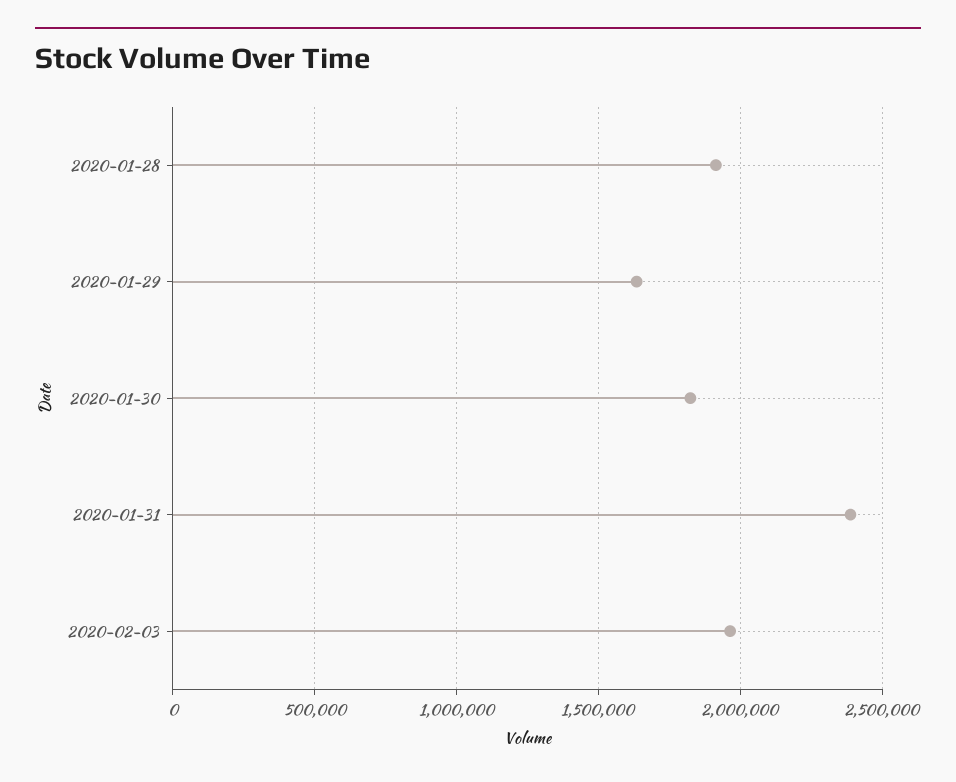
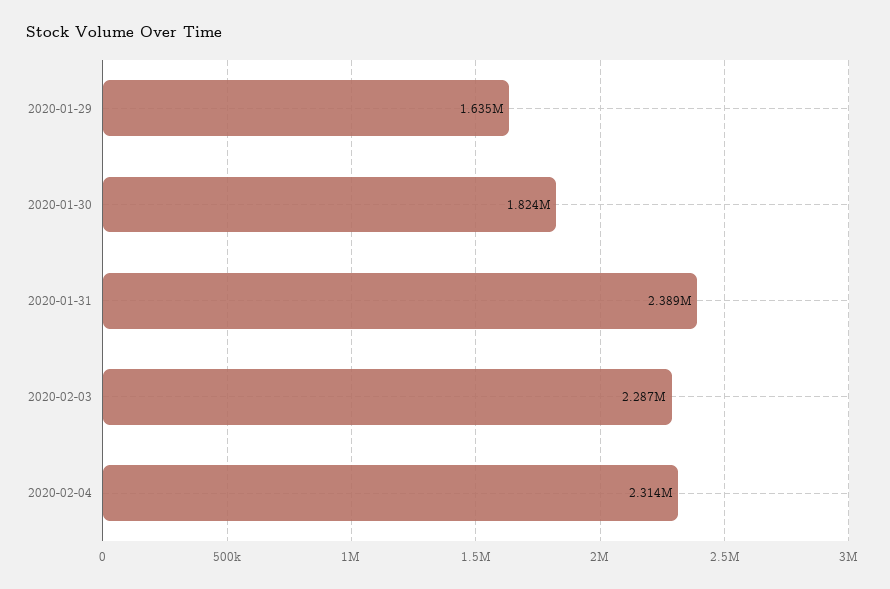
2020-01-28: 1900000 -> none
2020-02-03: 1950000 -> 2287000
2020-02-04: none -> 2314000

